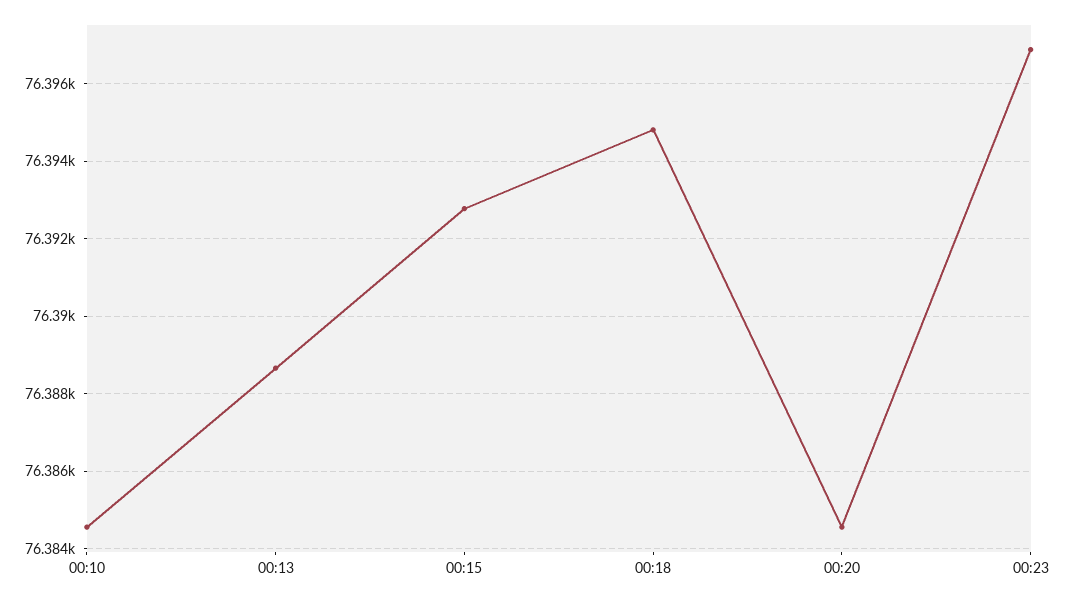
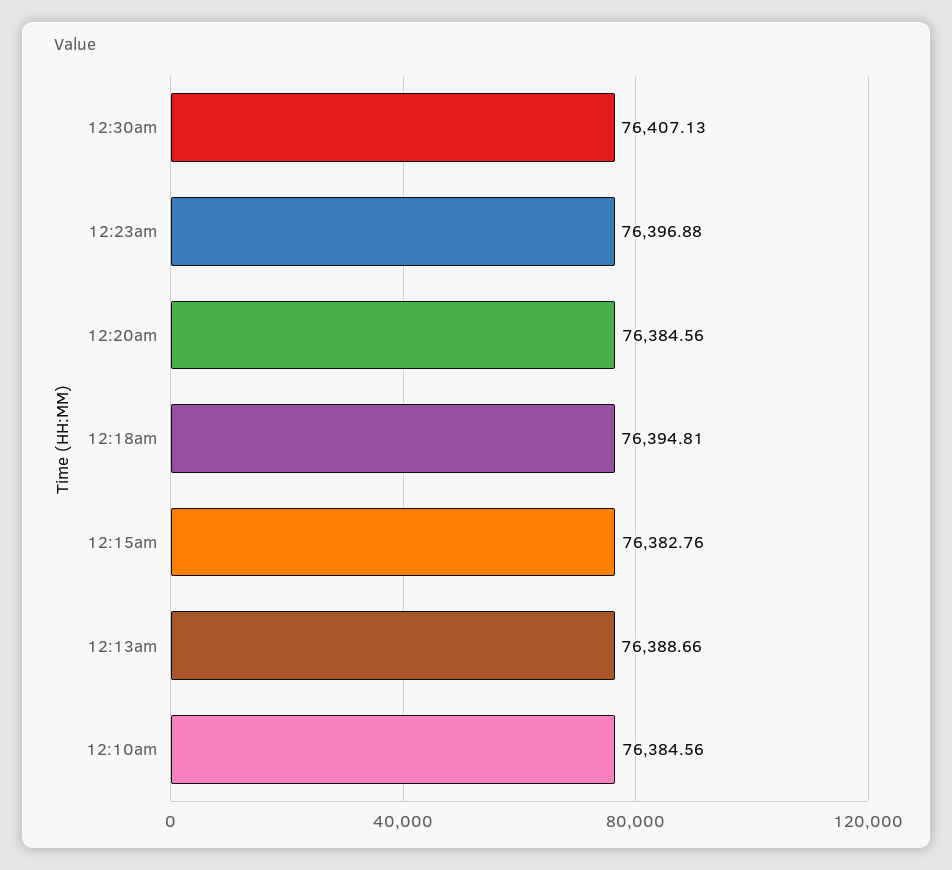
00:15: 76392.8 -> 76382.76
12:30am: none -> 76407.13

